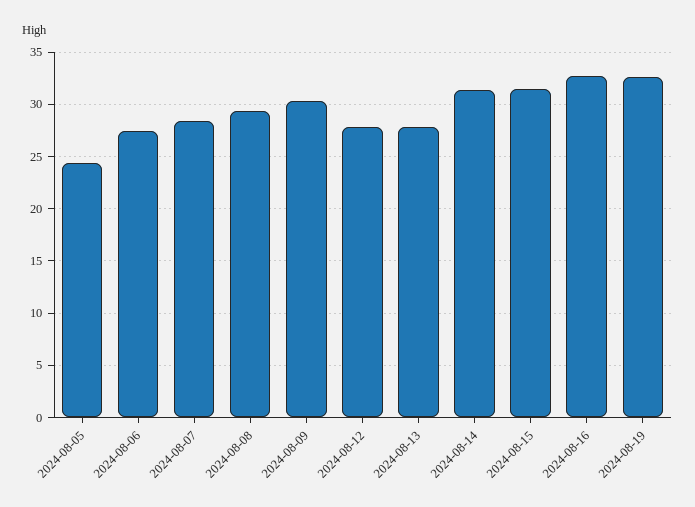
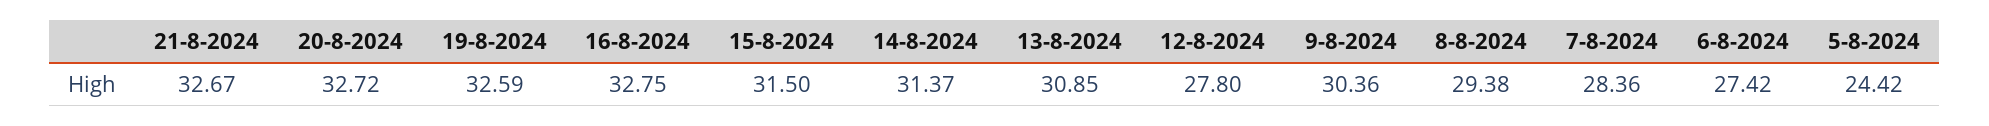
2024-08-13: 28 -> 30.85
21-8-2024: none -> 32.67
20-8-2024: none -> 32.72

